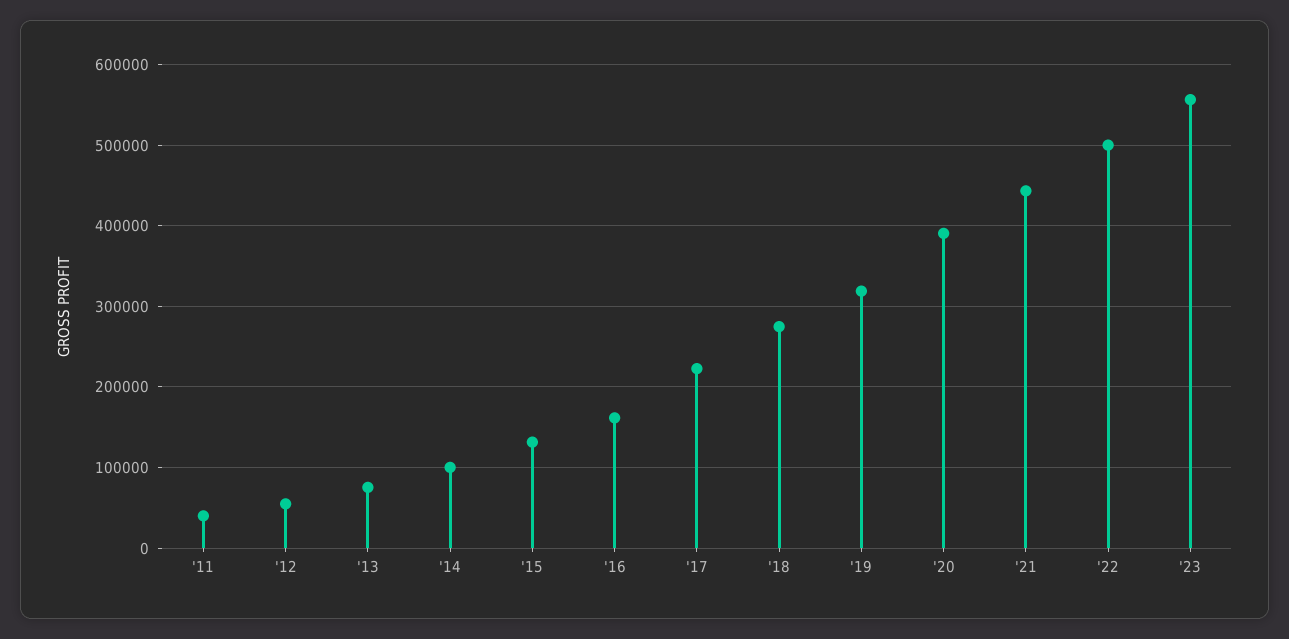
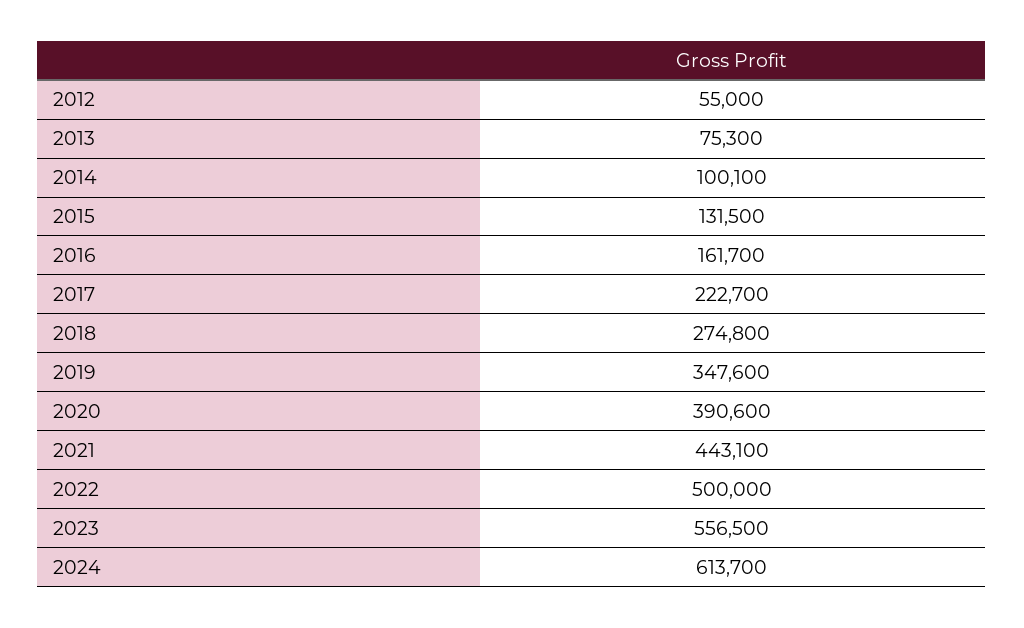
'11: 40000 -> none
'19: 320000 -> 347600
2024: none -> 613700

